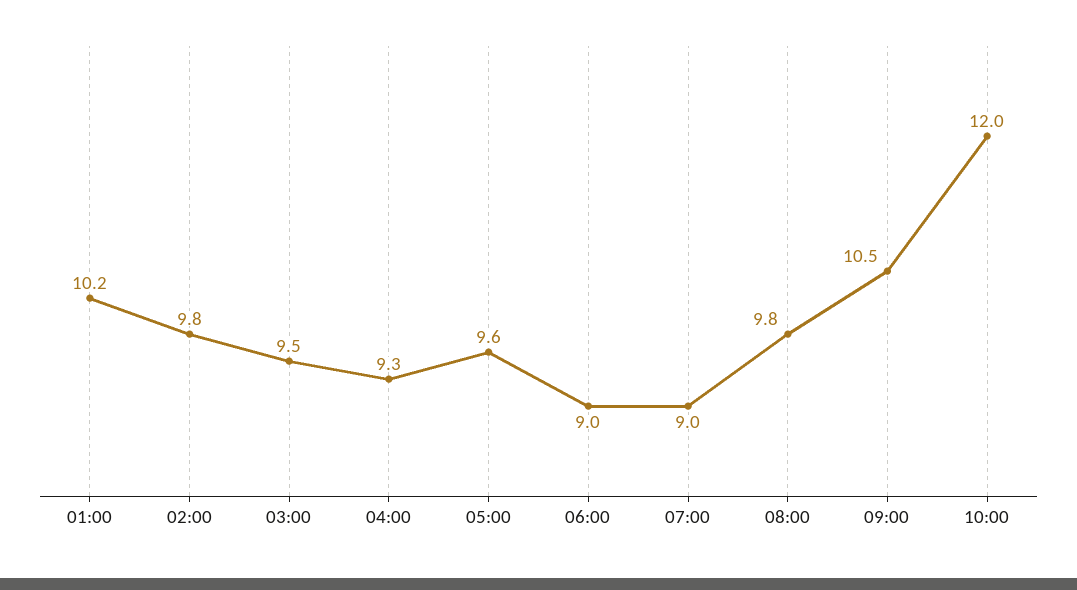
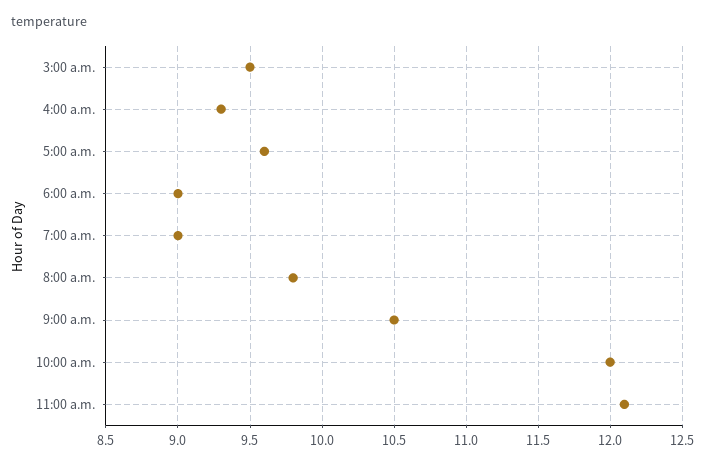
01:00: 10.2 -> none
02:00: 9.8 -> none
11:00 a.m.: none -> 12.1

